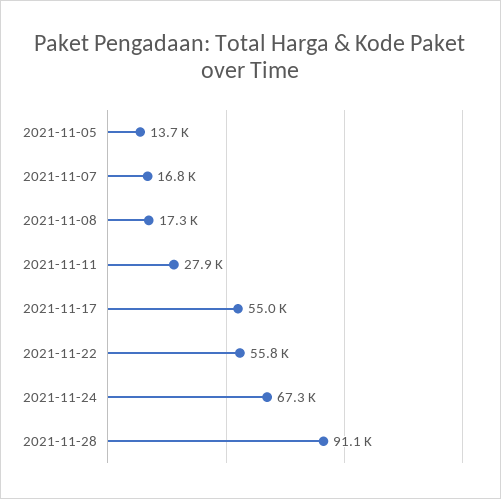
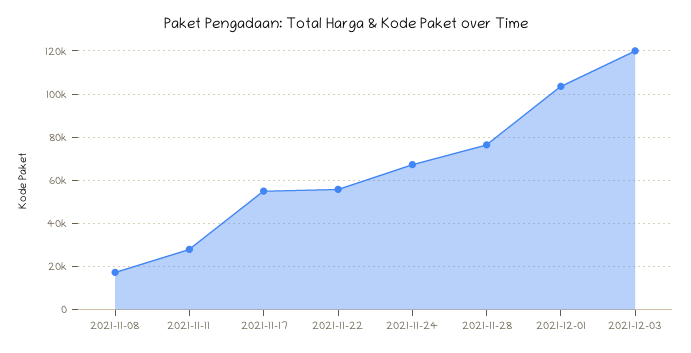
2021-11-05: 13700 -> none
2021-11-07: 16800 -> none
2021-11-28: 91100 -> 75000
2021-12-01: none -> 105000
2021-12-03: none -> 120000

